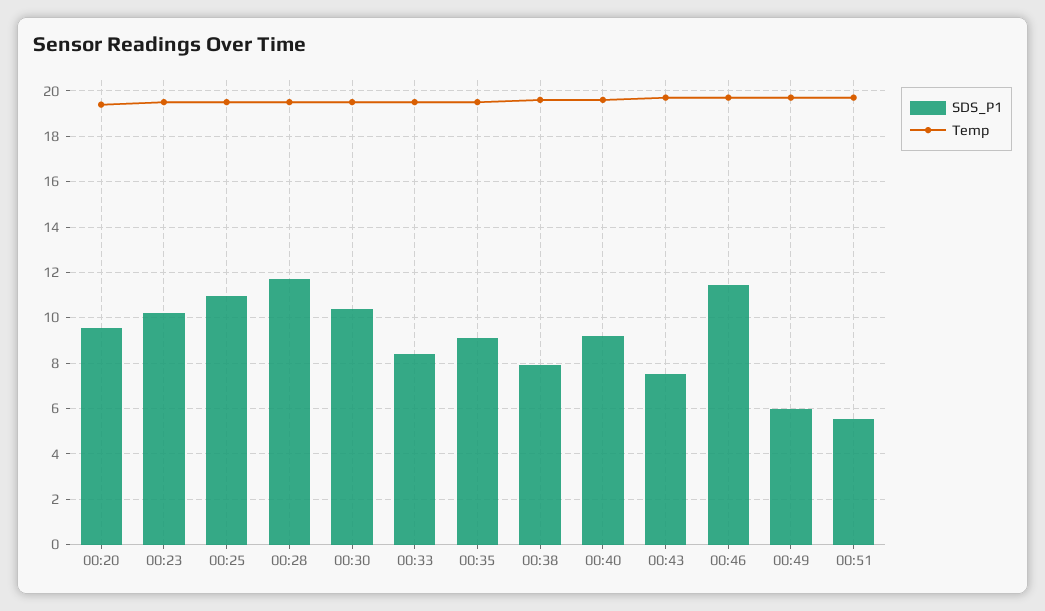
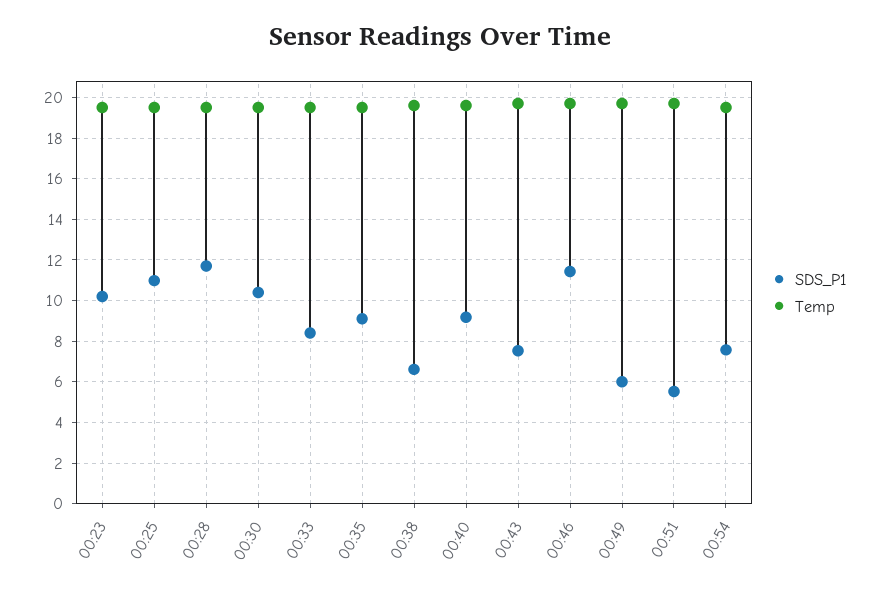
SDS_P1, 00:20: 9.5 -> none
Temp, 00:20: 19.5 -> none
SDS_P1, 00:38: 8 -> 6.5
SDS_P1, 00:54: none -> 7.5
Temp, 00:54: none -> 19.5

